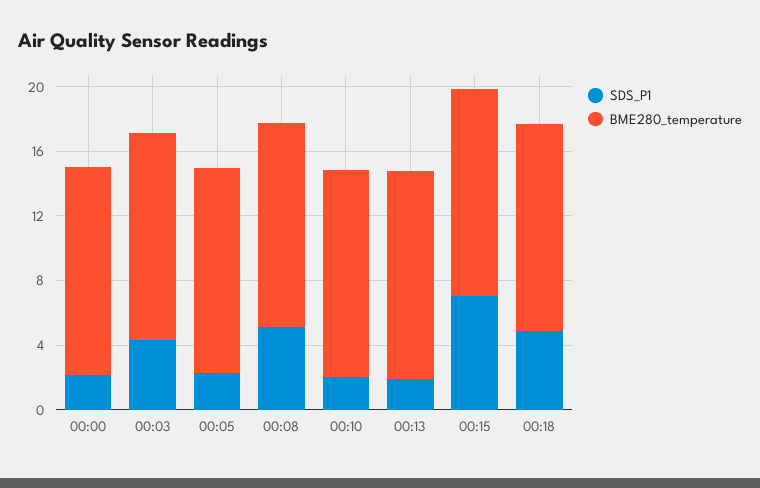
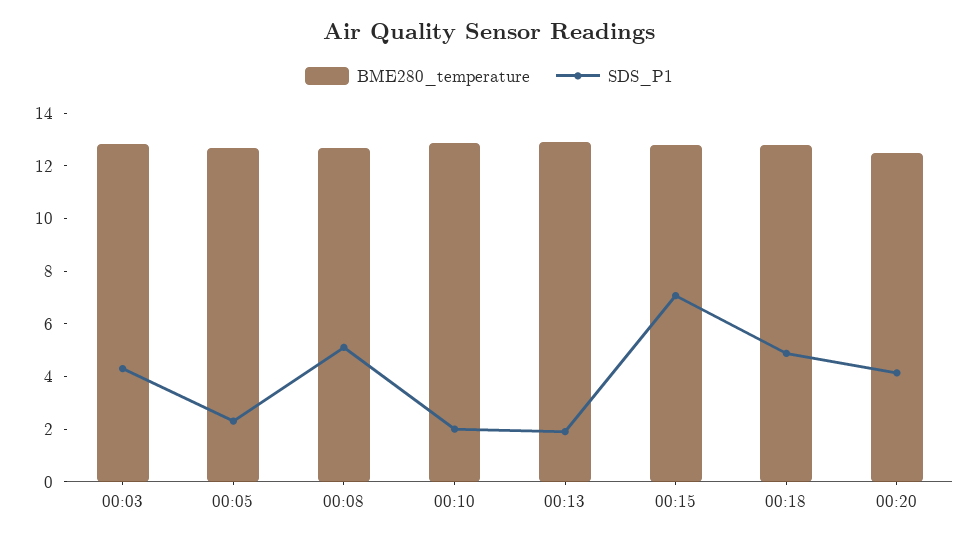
SDS_P1, 00:00: 2 -> none
BME280_temperature, 00:00: 13 -> none
BME280_temperature, 00:20: none -> 12.5
SDS_P1, 00:20: none -> 4

